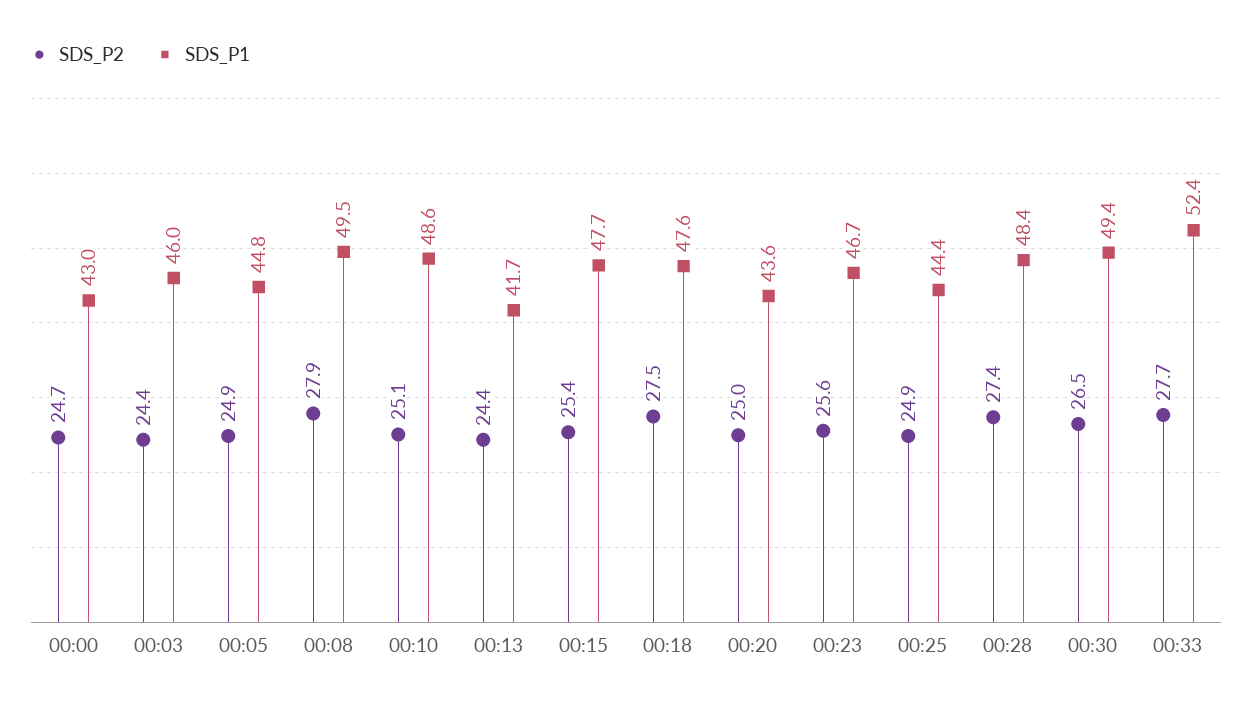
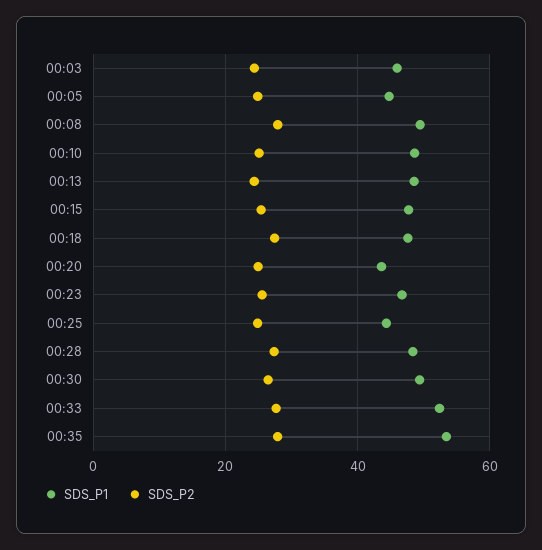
SDS_P2, 00:00: 24.7 -> none
SDS_P1, 00:00: 43 -> none
SDS_P1, 00:13: 41.7 -> 48
SDS_P1, 00:35: none -> 54
SDS_P2, 00:35: none -> 28

